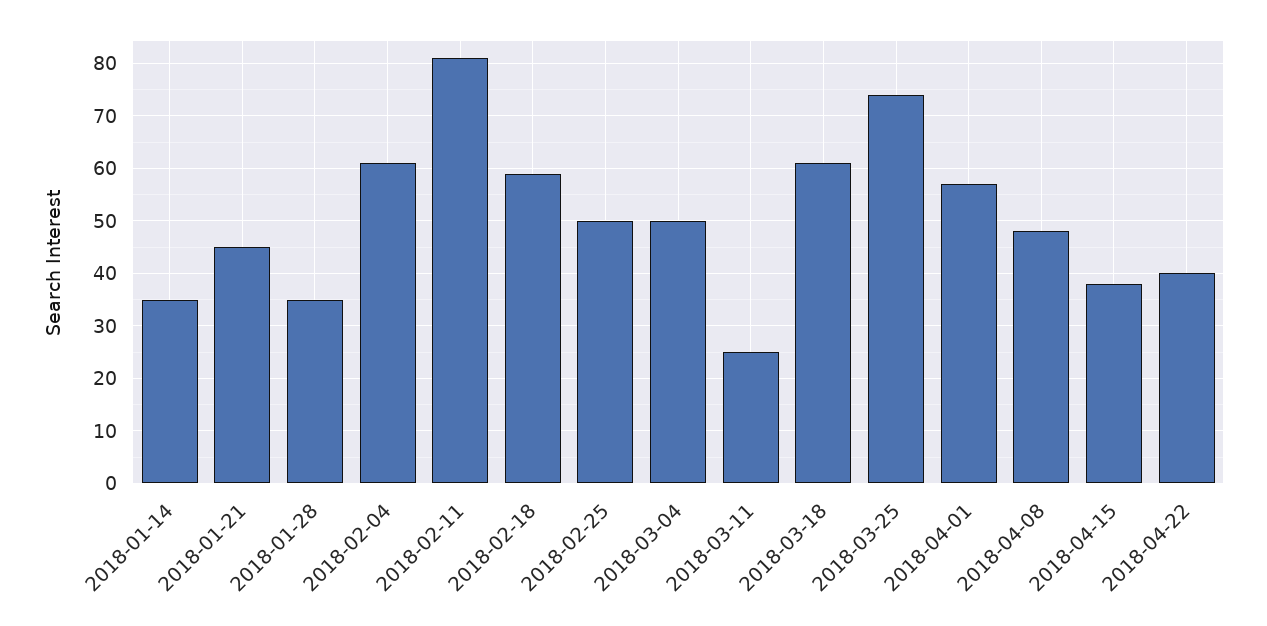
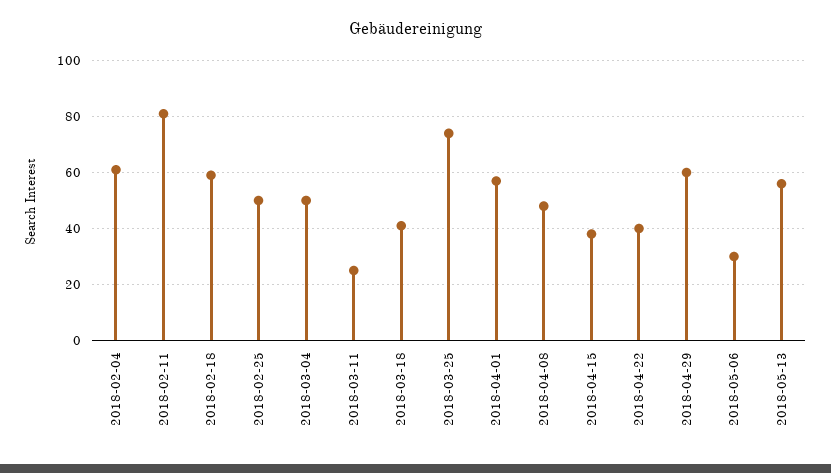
2018-01-14: 35 -> none
2018-01-21: 45 -> none
2018-01-28: 35 -> none
2018-03-18: 60 -> 40
2018-04-29: none -> 60
2018-05-06: none -> 30
2018-05-13: none -> 55

